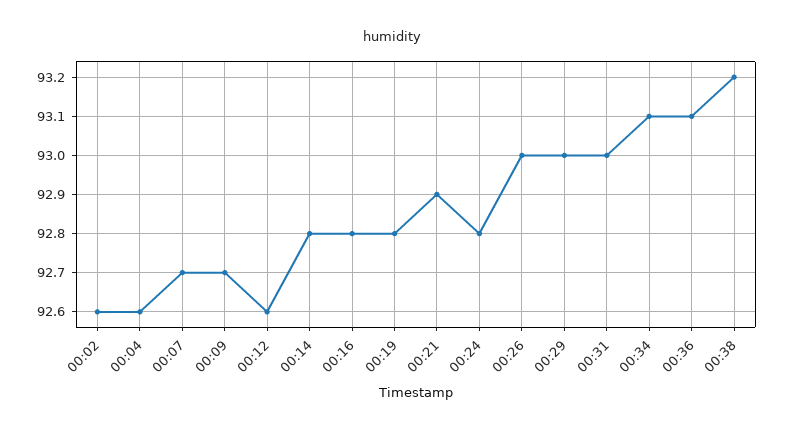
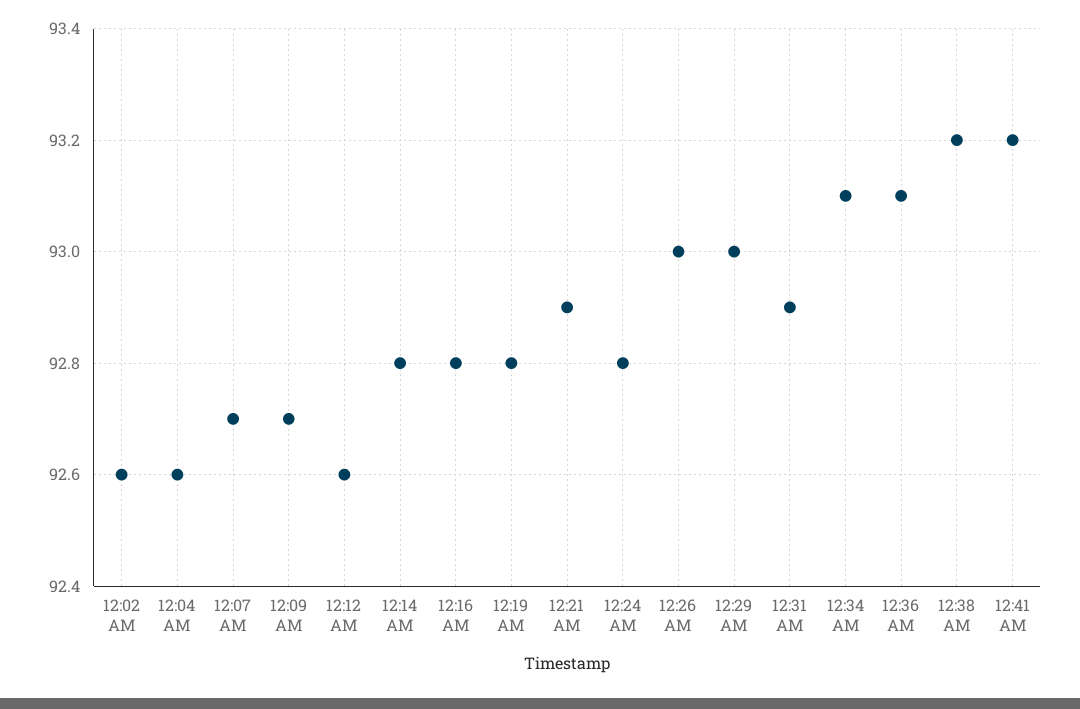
00:31: 93 -> 92.9
12:41 AM: none -> 93.2

